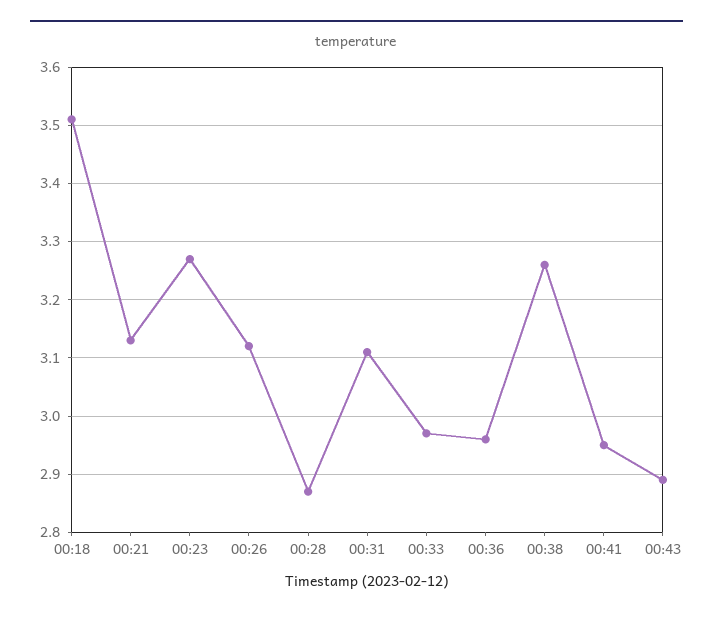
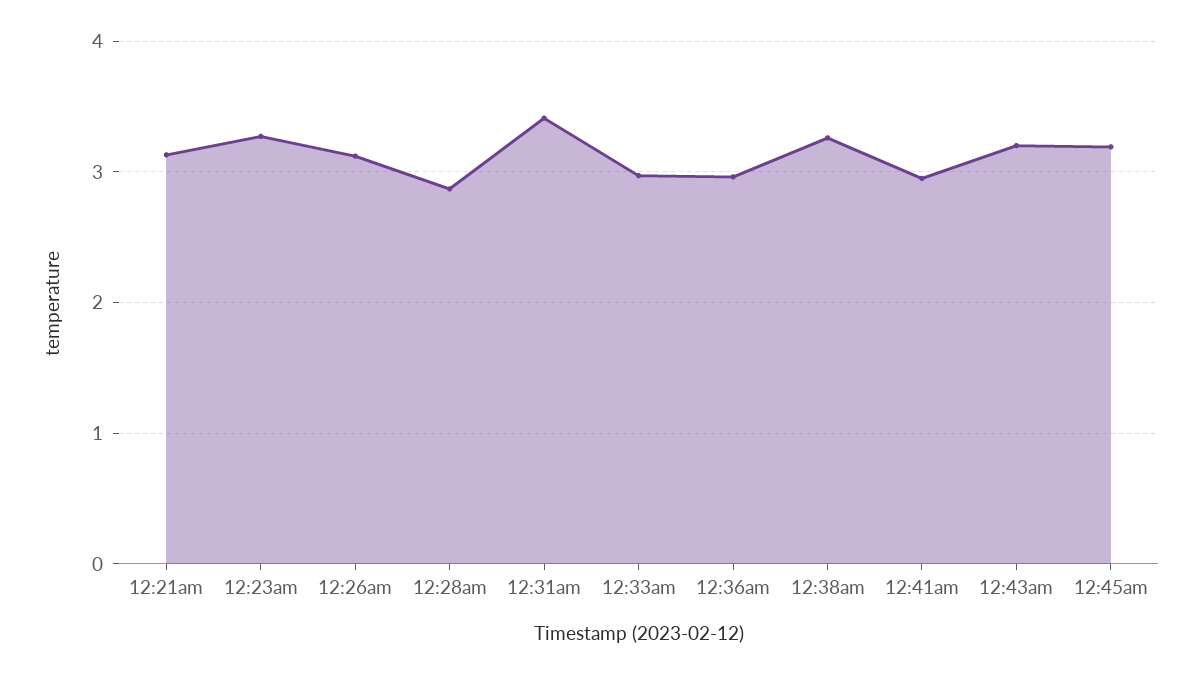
00:18: 3.5 -> none
00:31: 3.1 -> 3.4
00:43: 2.9 -> 3.2
12:45am: none -> 3.2

